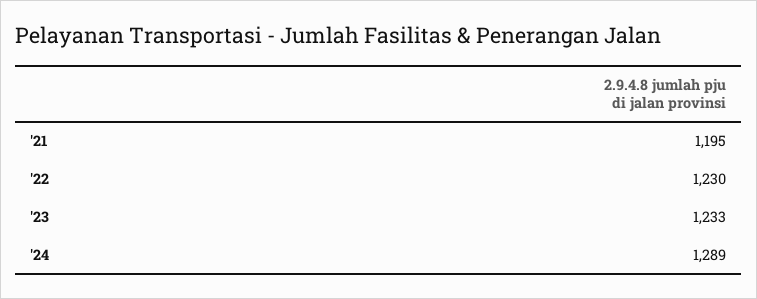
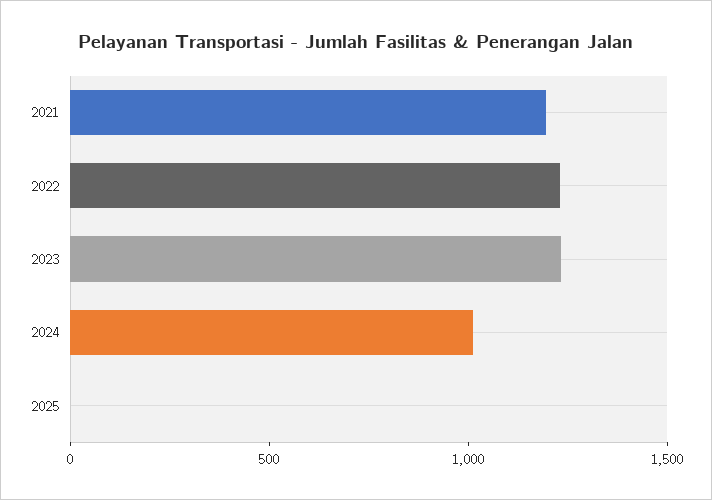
'24: 1289 -> 1000
2025: none -> 0

